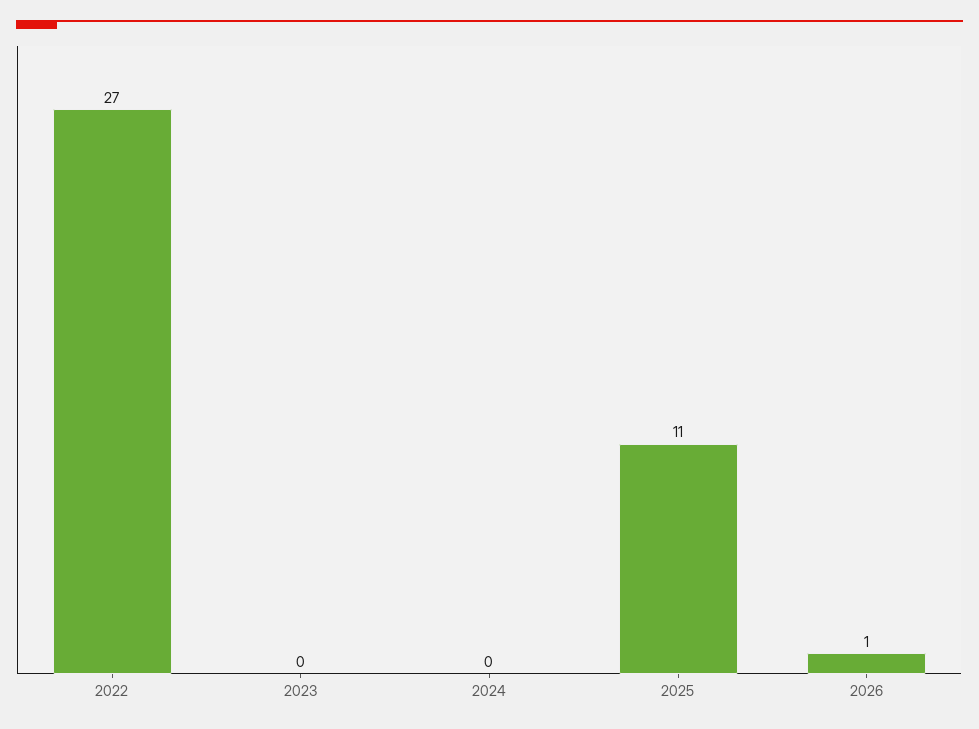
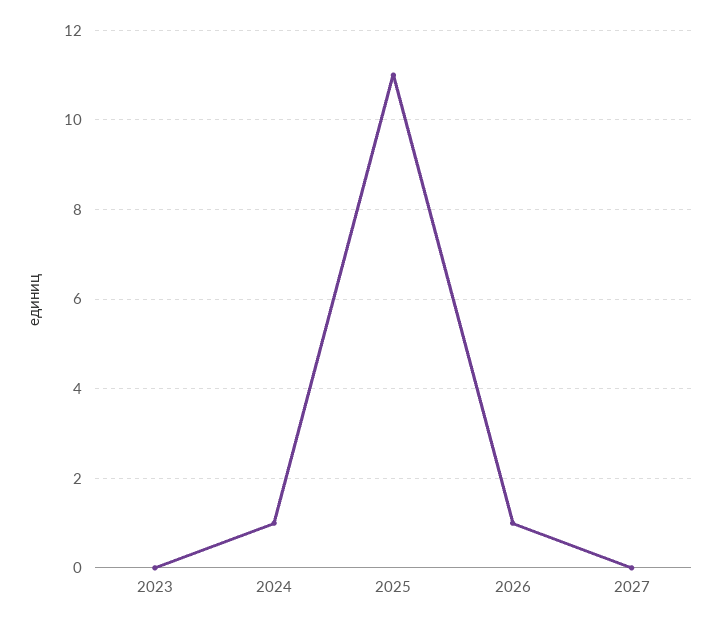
2022: 27 -> none
2024: 0 -> 1
2027: none -> 0

